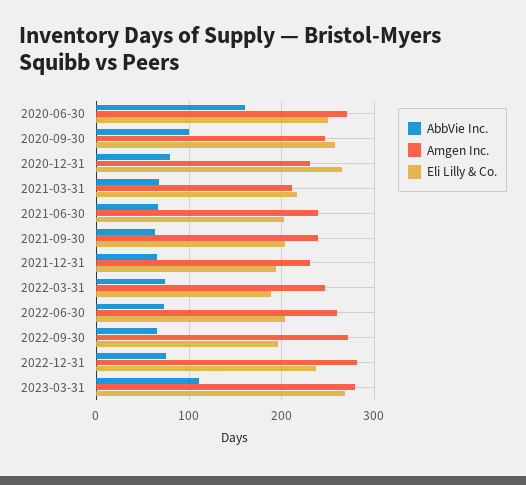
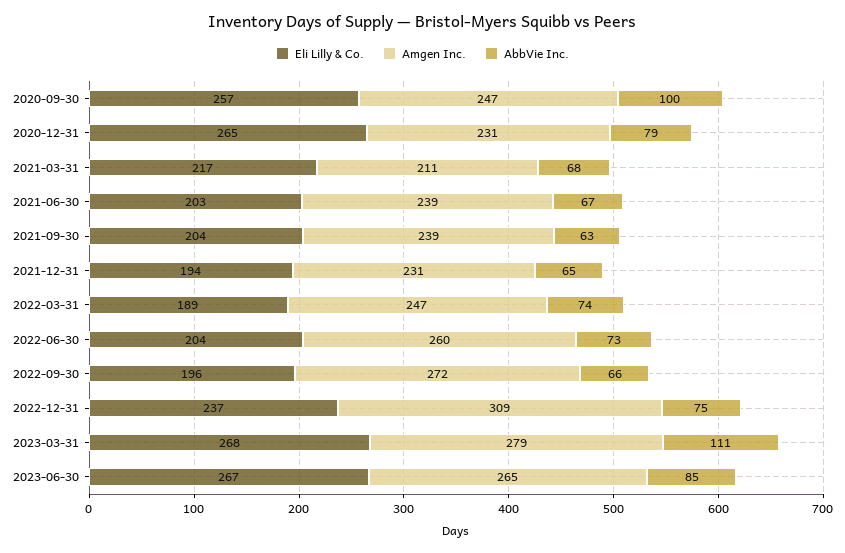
AbbVie Inc., 2020-06-30: 160 -> none
Amgen Inc., 2020-06-30: 270 -> none
Eli Lilly & Co., 2020-06-30: 250 -> none
Amgen Inc., 2022-12-31: 280 -> 309
Eli Lilly & Co., 2023-06-30: none -> 267
Amgen Inc., 2023-06-30: none -> 265
AbbVie Inc., 2023-06-30: none -> 85

